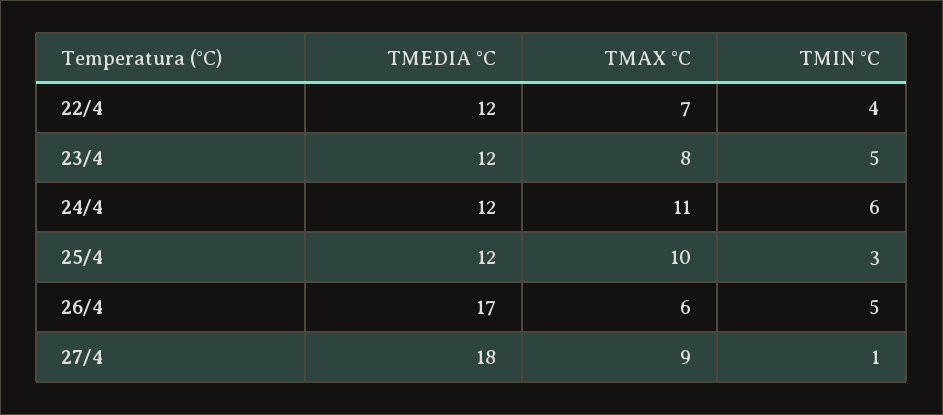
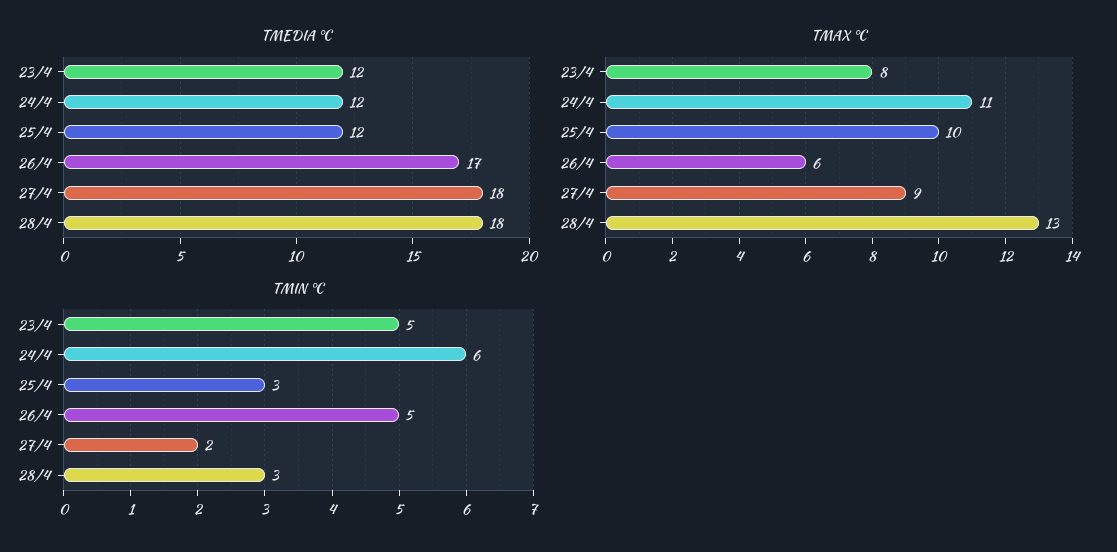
TMEDIA °C, 22/4: 12 -> none
TMAX °C, 22/4: 7 -> none
TMIN °C, 22/4: 4 -> none
TMIN °C, 27/4: 1 -> 2
TMEDIA °C, 28/4: none -> 18
TMAX °C, 28/4: none -> 13
TMIN °C, 28/4: none -> 3

